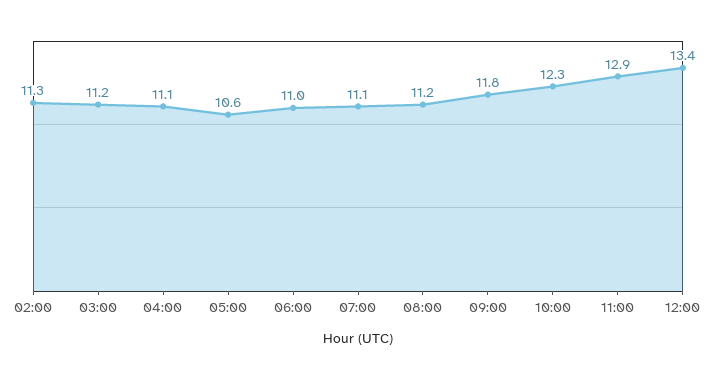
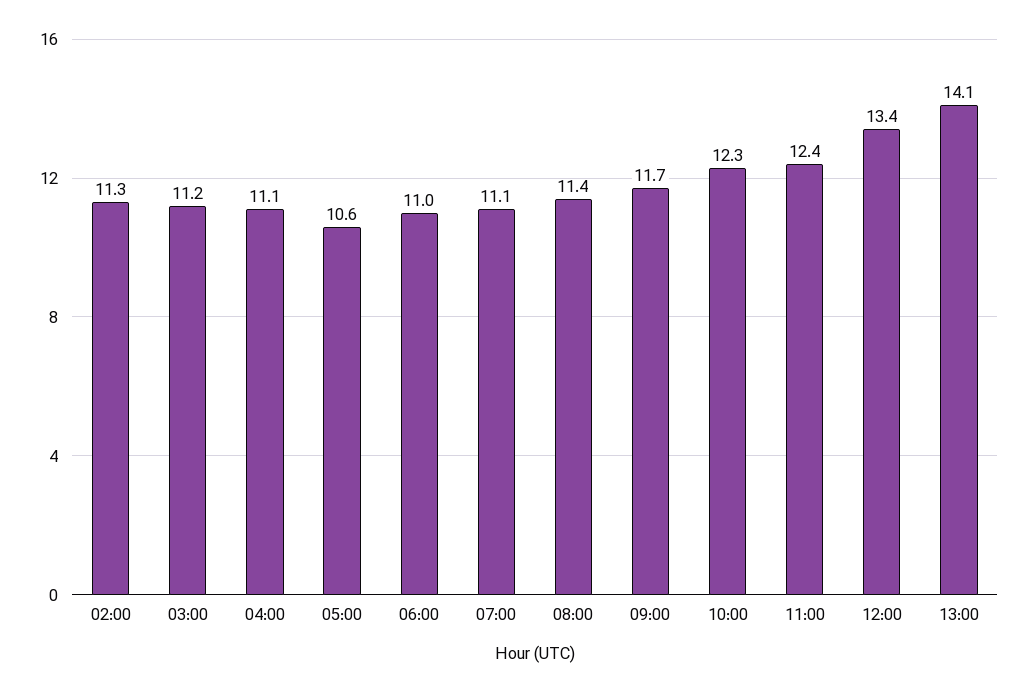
08:00: 11.2 -> 11.4
09:00: 11.8 -> 11.7
11:00: 12.9 -> 12.4
13:00: none -> 14.1

